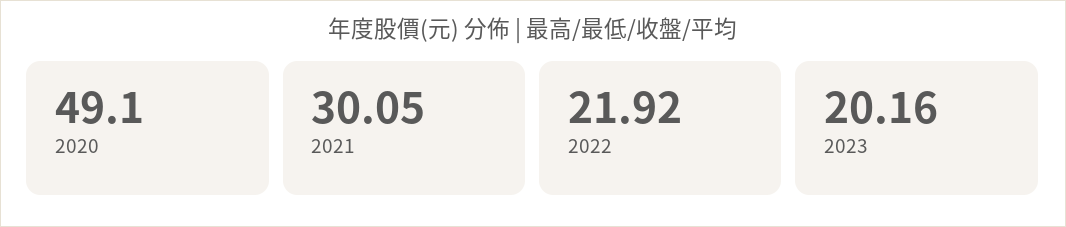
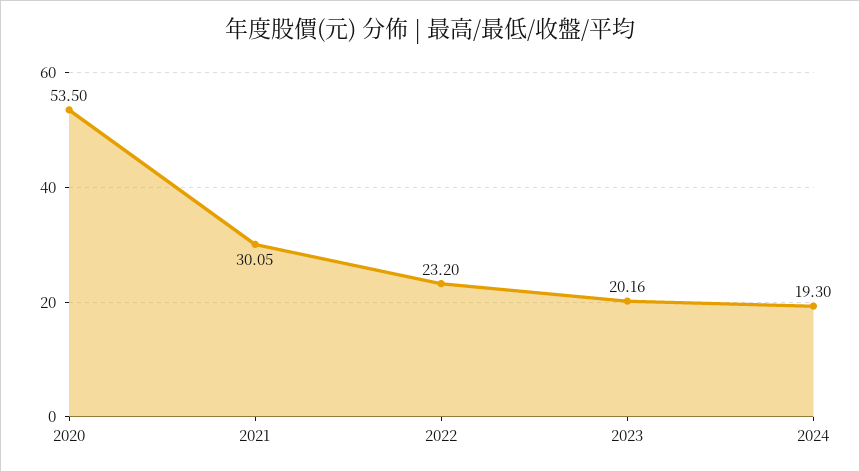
2020: 49.1 -> 53.5
2022: 21.92 -> 23.2
2024: none -> 19.3

